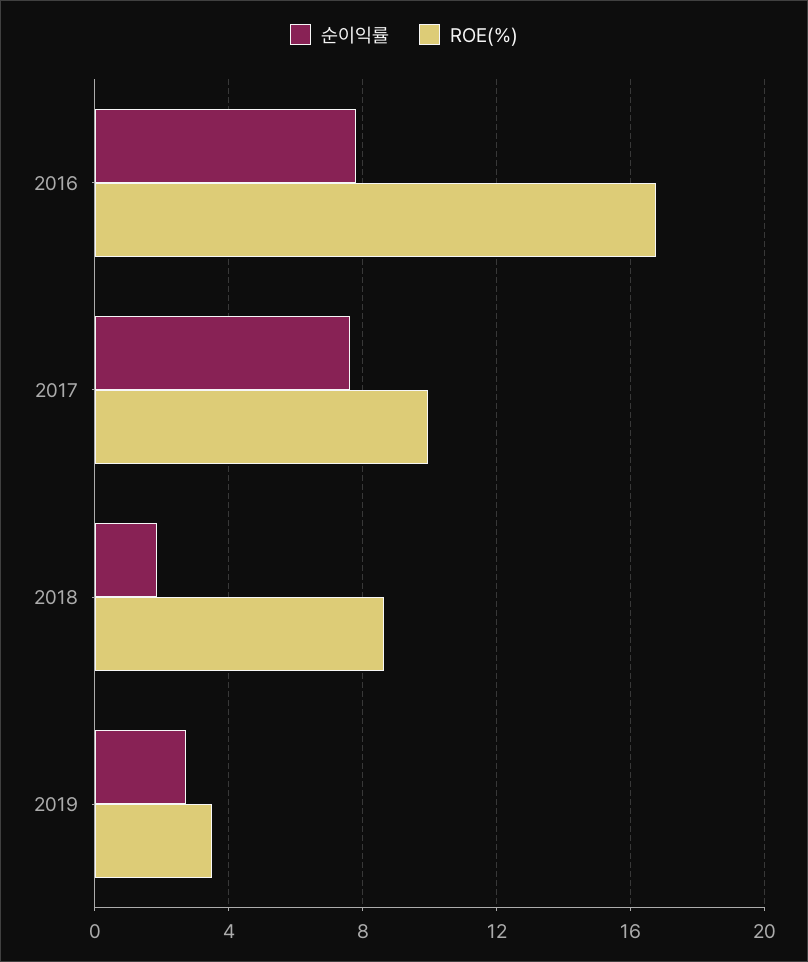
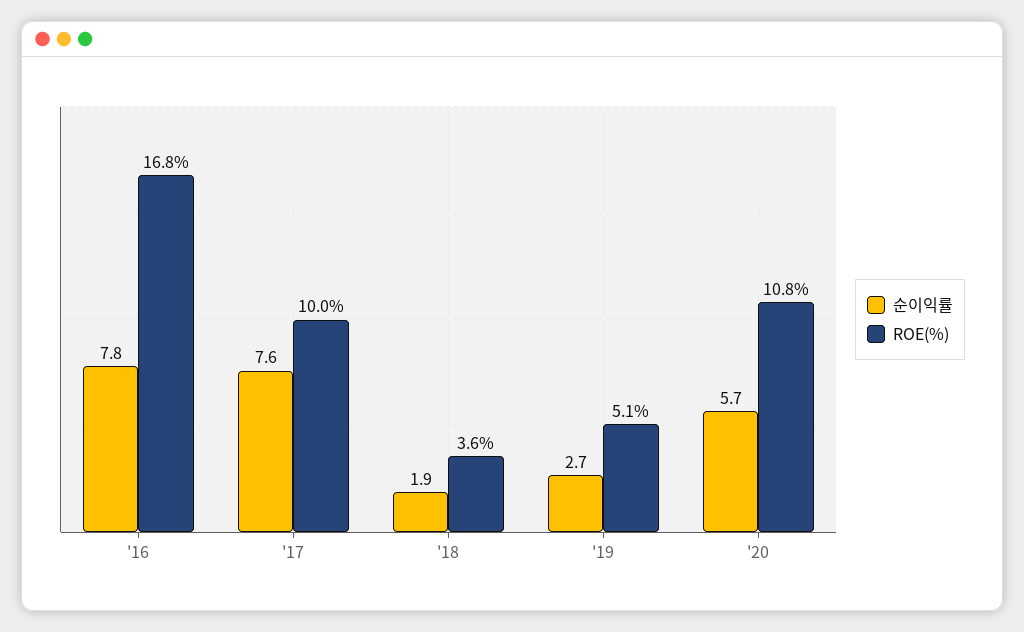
ROE(%), 2018: 8.5 -> 3.6
ROE(%), 2019: 3.5 -> 5.1
순이익률, '20: none -> 5.7
ROE(%), '20: none -> 10.8

